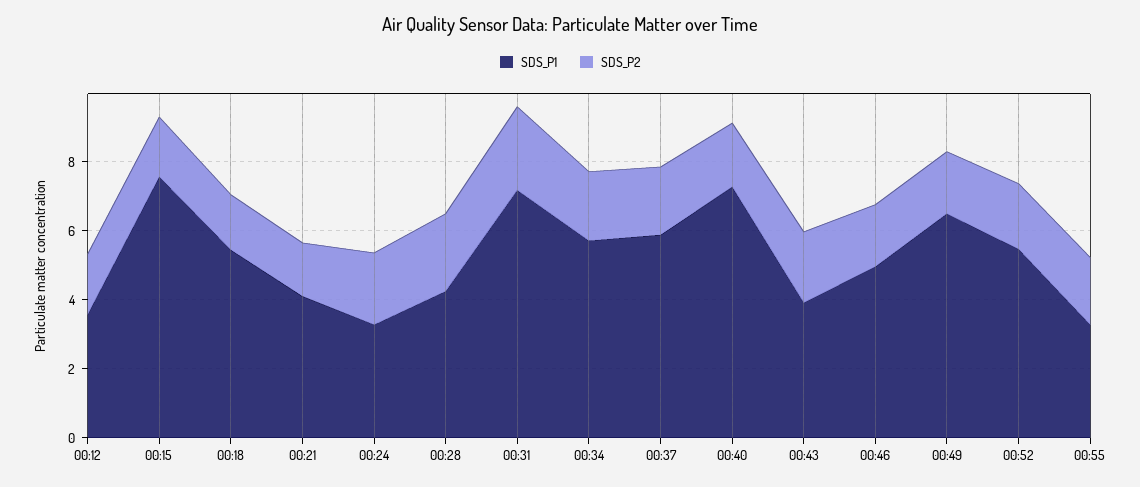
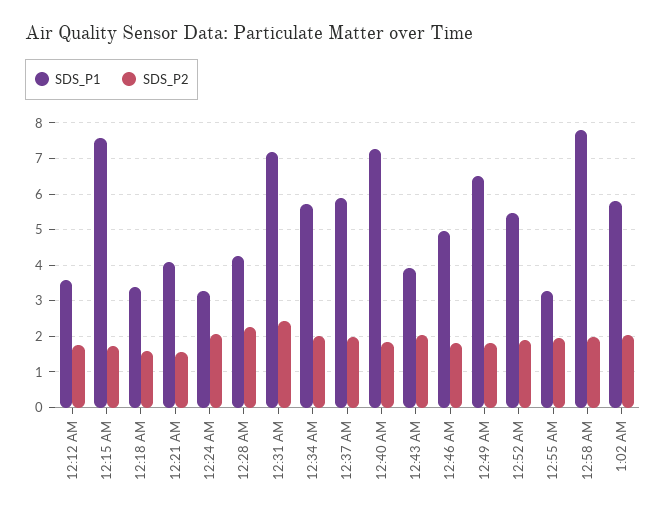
SDS_P1, 00:18: 5.5 -> 3.4
SDS_P1, 12:58 AM: none -> 7.8
SDS_P2, 12:58 AM: none -> 2
SDS_P1, 1:02 AM: none -> 5.8
SDS_P2, 1:02 AM: none -> 2

